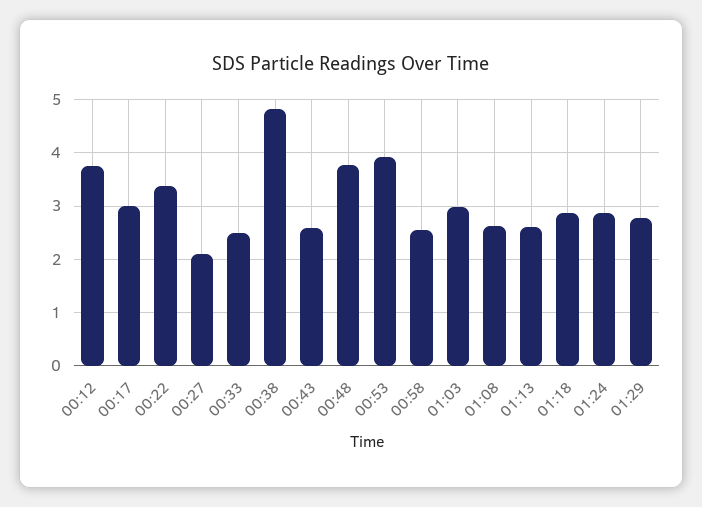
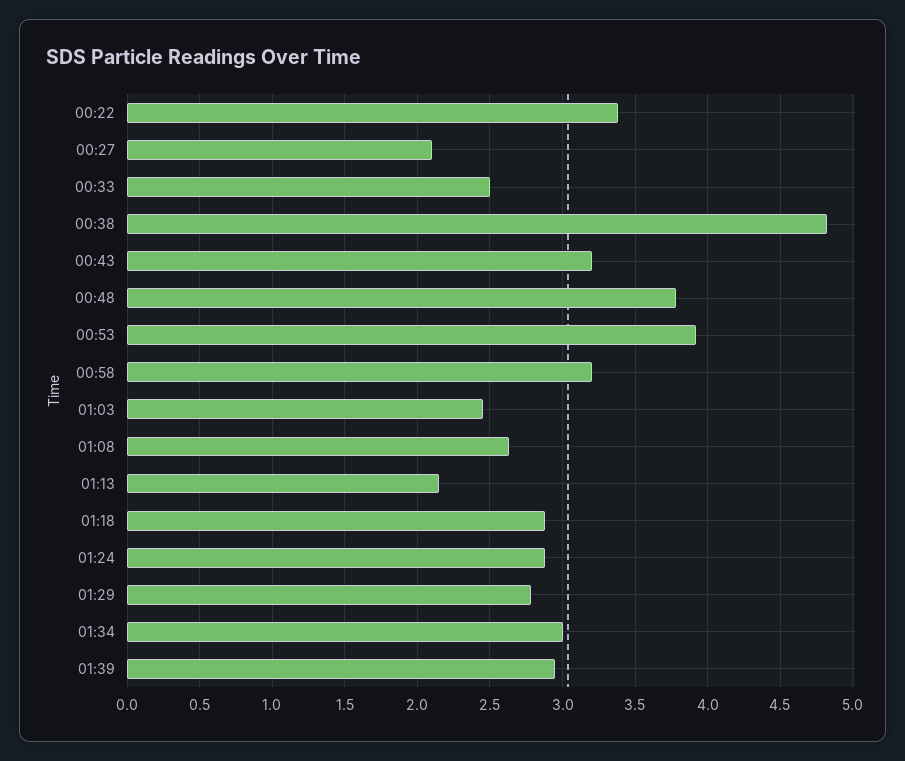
00:12: 3.8 -> none
00:17: 3 -> none
00:43: 2.6 -> 3.2
00:58: 2.6 -> 3.2
01:03: 3 -> 2.45
01:13: 2.6 -> 2.15
01:34: none -> 3
01:39: none -> 2.95

